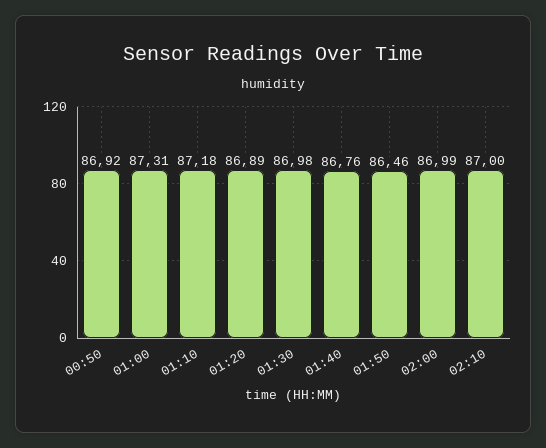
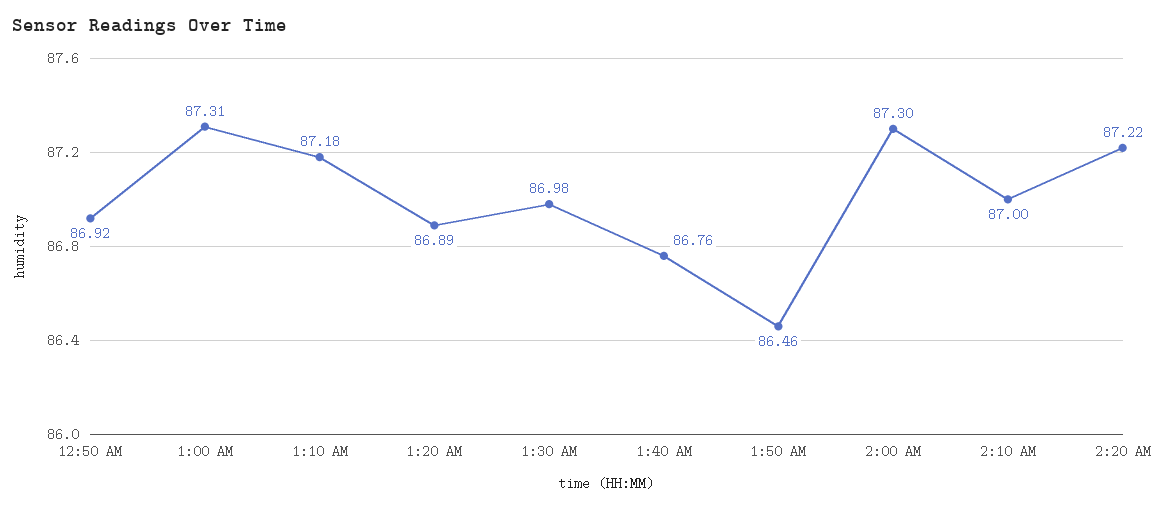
02:00: 86.99 -> 87.3
2:20 AM: none -> 87.22

